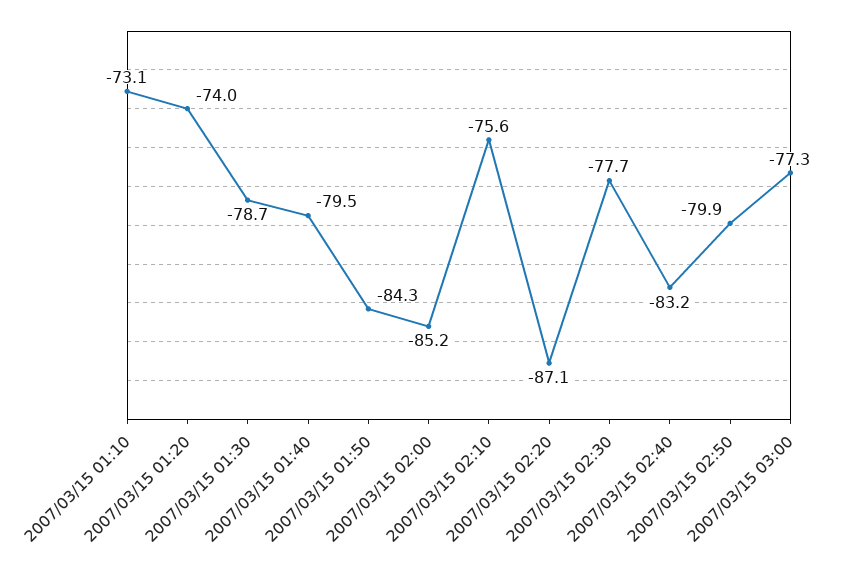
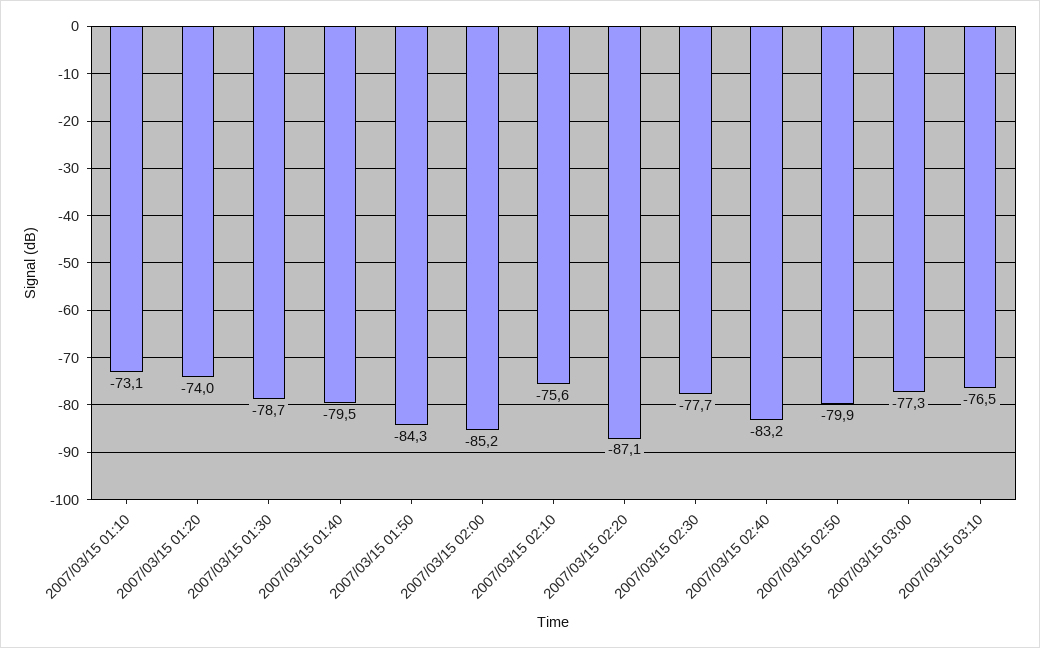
2007/03/15 03:10: none -> -76.5

